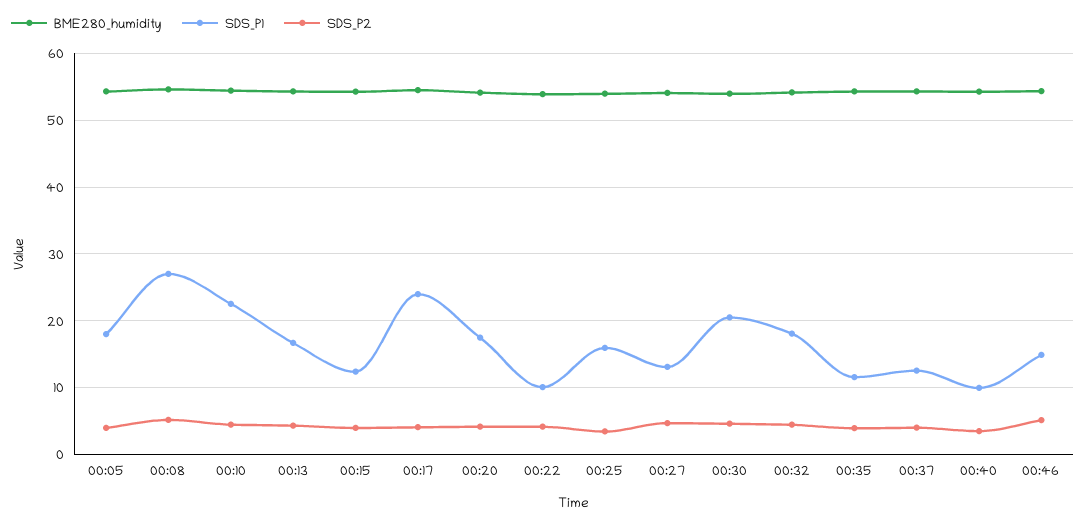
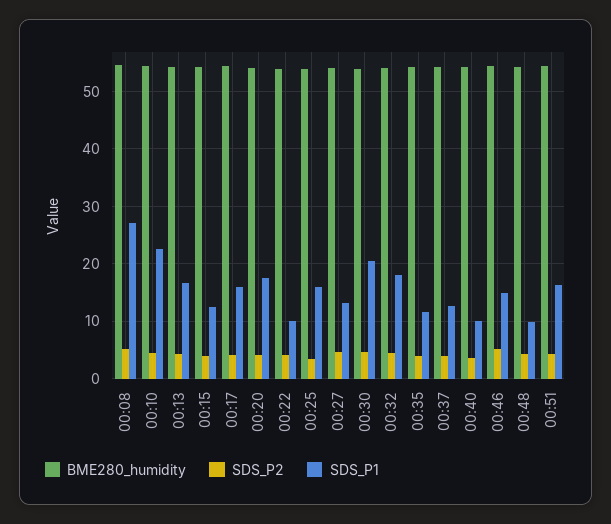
BME280_humidity, 00:05: 54 -> none
SDS_P1, 00:05: 18 -> none
SDS_P2, 00:05: 4 -> none
SDS_P1, 00:17: 24 -> 16
BME280_humidity, 00:48: none -> 54
SDS_P2, 00:48: none -> 4
SDS_P1, 00:48: none -> 10
BME280_humidity, 00:51: none -> 54
SDS_P2, 00:51: none -> 4
SDS_P1, 00:51: none -> 16

